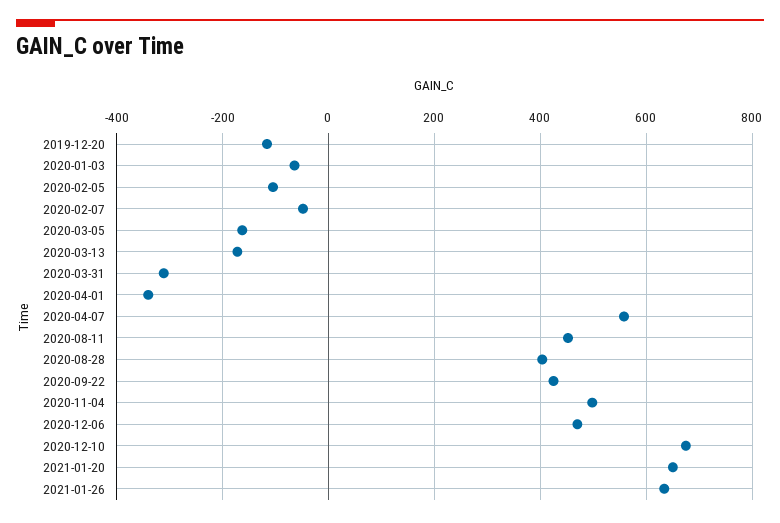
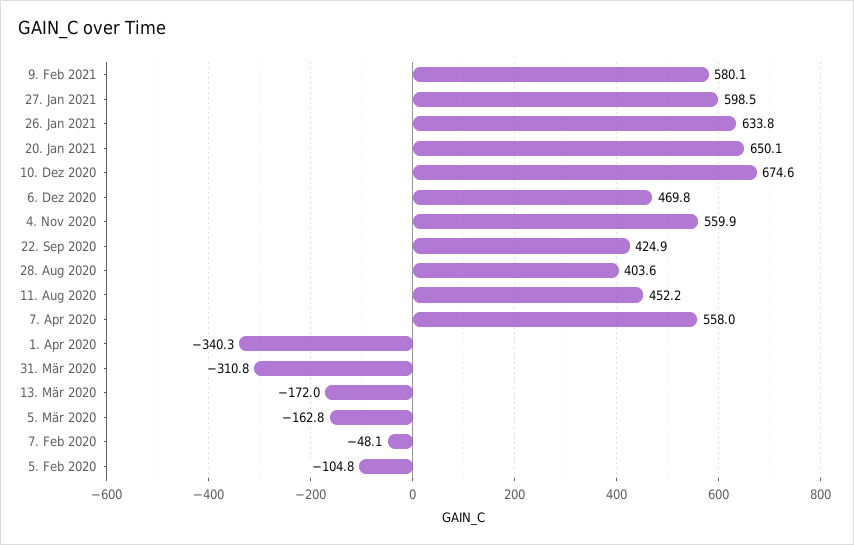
2019-12-20: -120 -> none
2020-01-03: -60 -> none
2020-11-04: 500 -> 559.9
9. Feb 2021: none -> 580.1
27. Jan 2021: none -> 598.5

